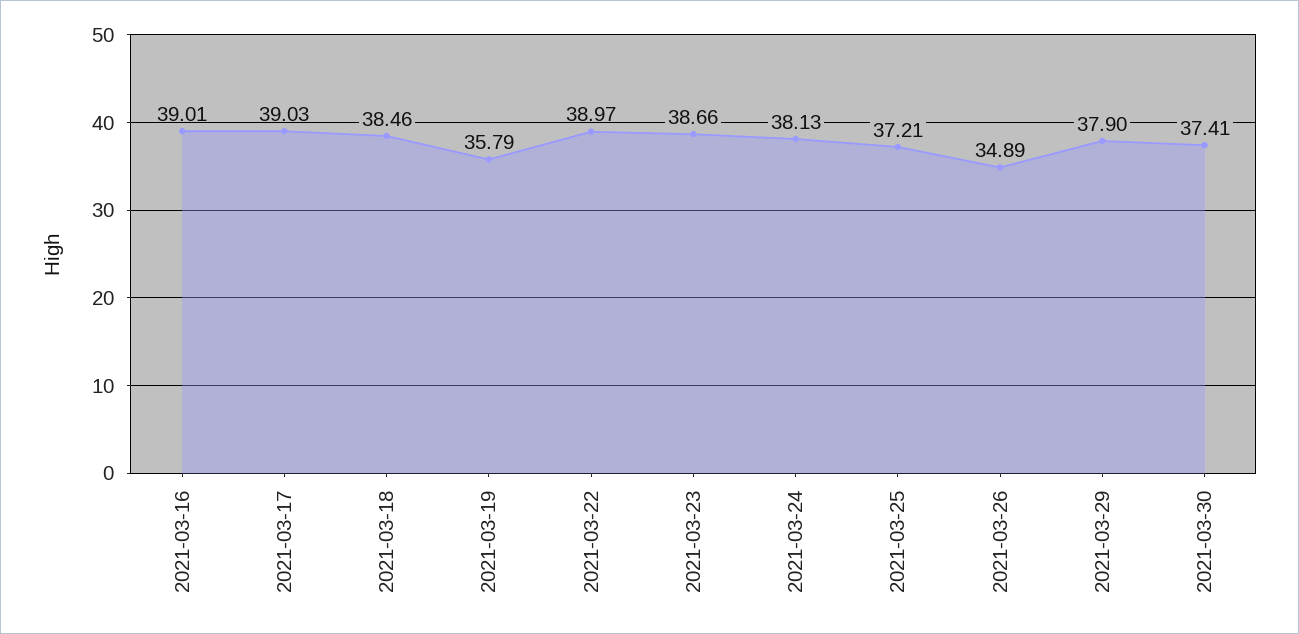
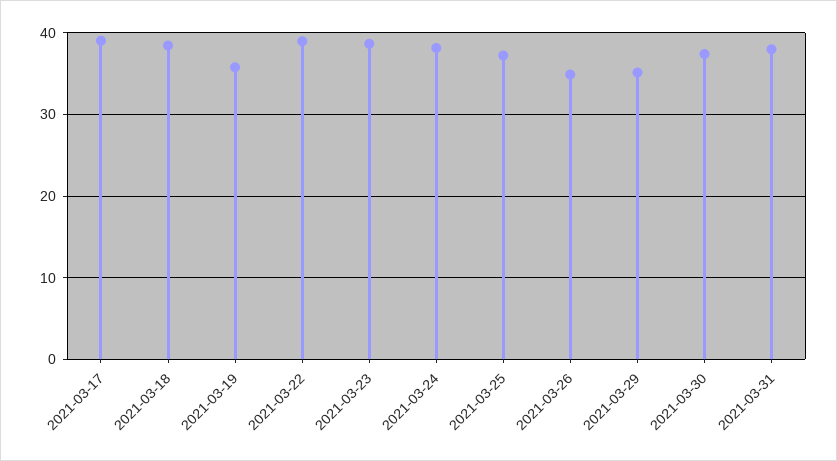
2021-03-16: 39.01 -> none
2021-03-29: 37.9 -> 35
2021-03-31: none -> 38

